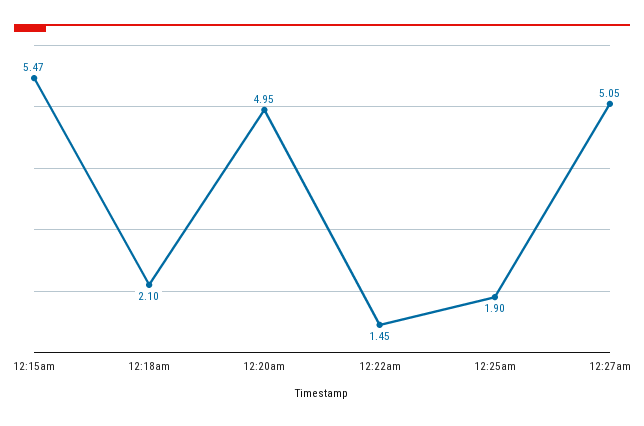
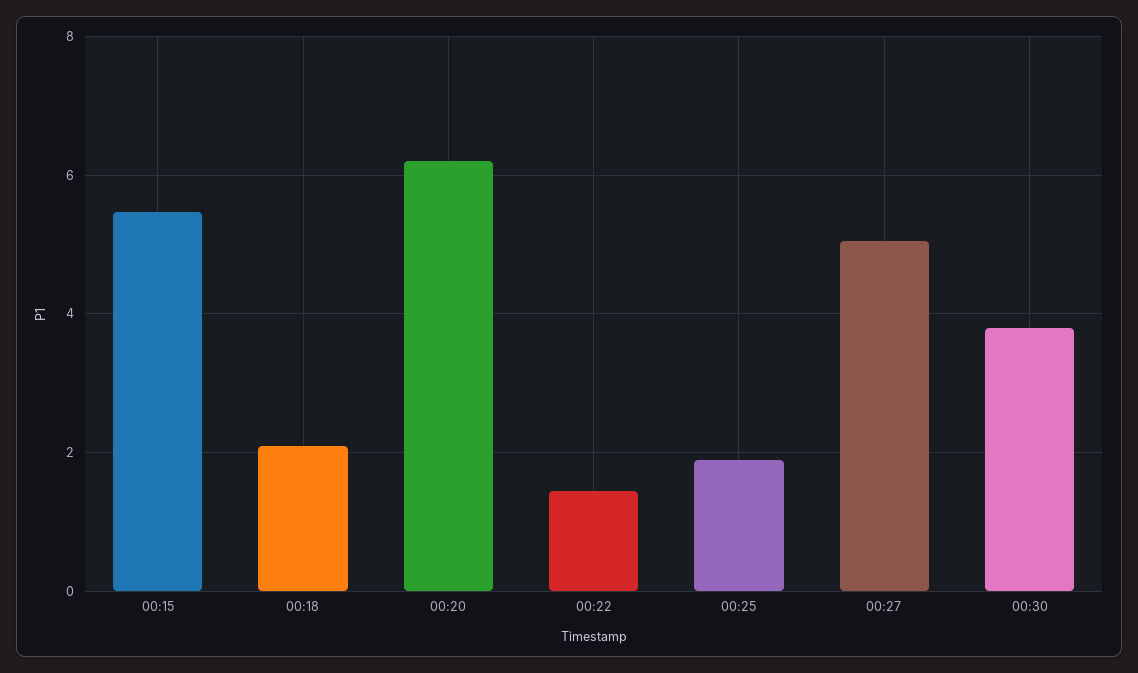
12:20am: 4.95 -> 6.2
00:30: none -> 3.8

